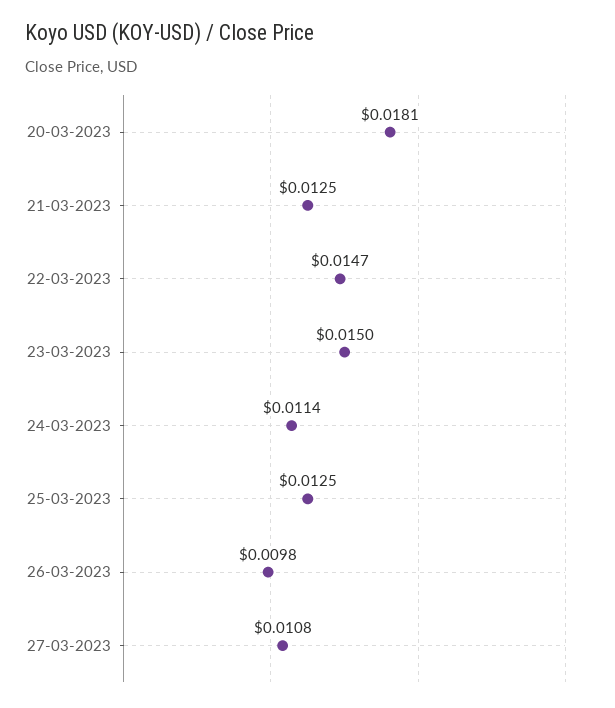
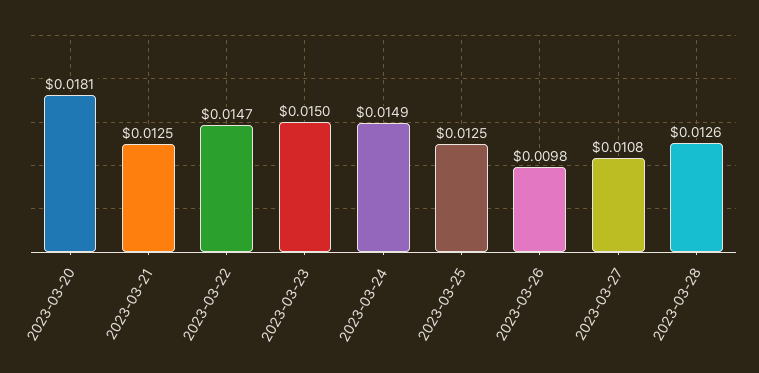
24-03-2023: 0.0114 -> 0.0149
2023-03-28: none -> 0.0126

